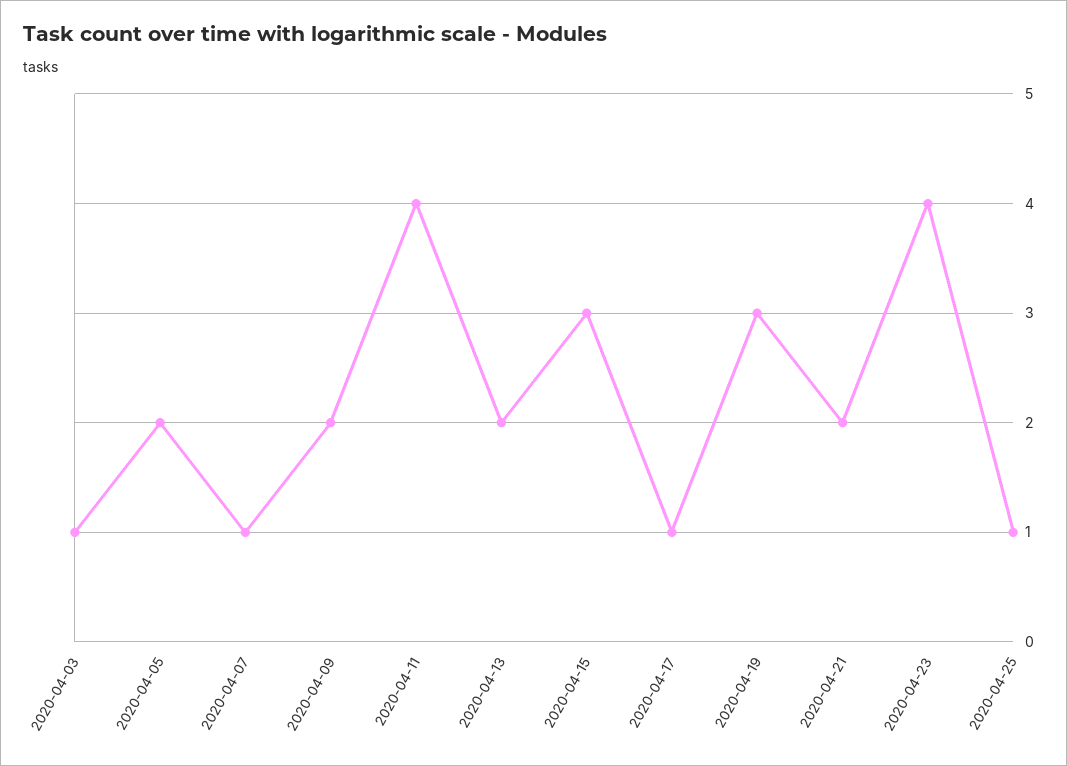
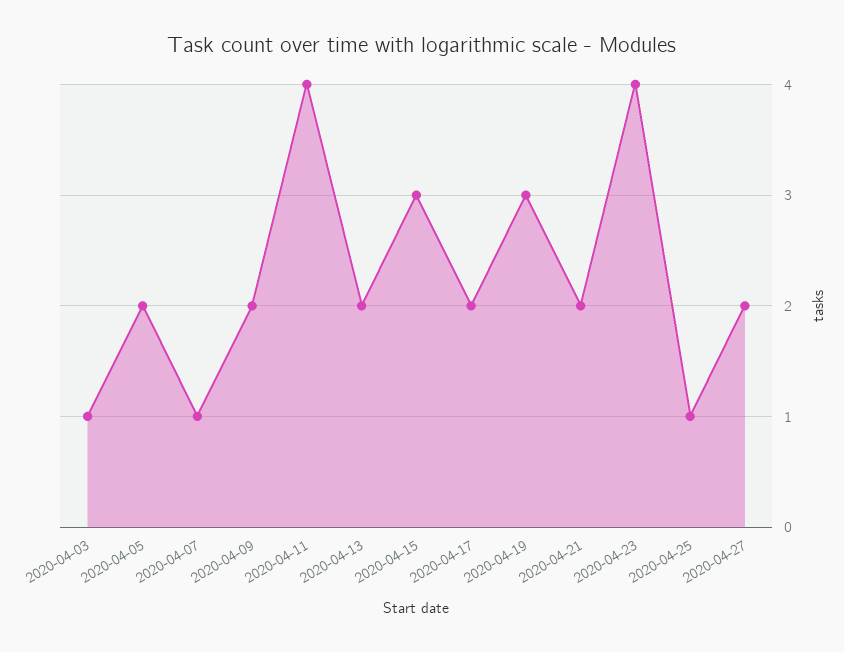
2020-04-17: 1 -> 2
2020-04-27: none -> 2

